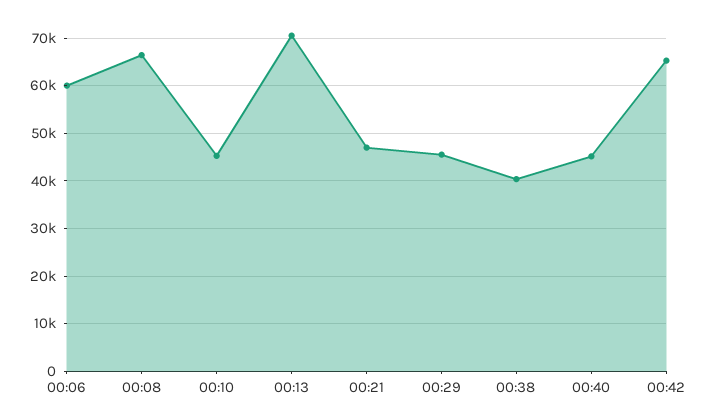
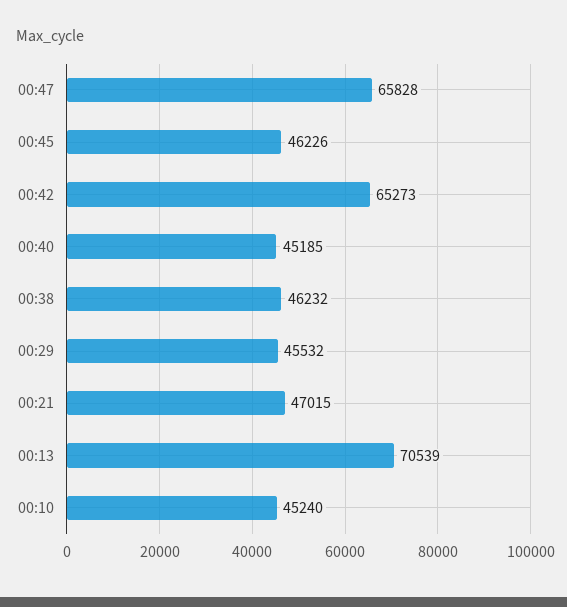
00:06: 60000 -> none
00:08: 66000 -> none
00:38: 40000 -> 46232
00:47: none -> 65828
00:45: none -> 46226

